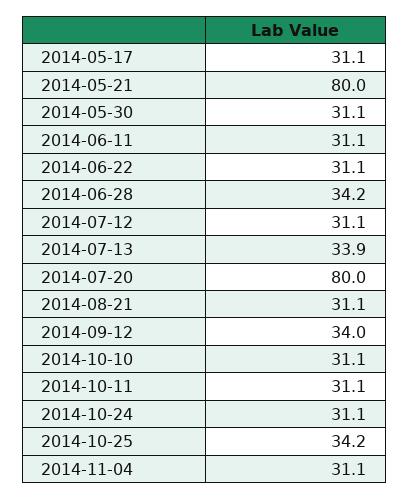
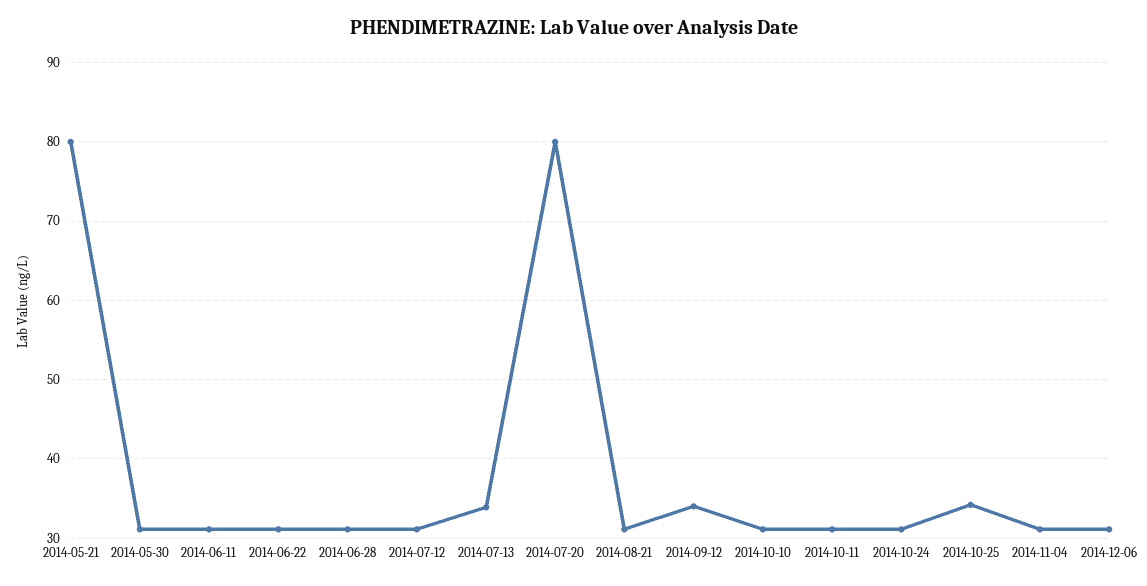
2014-05-17: 31.1 -> none
2014-06-28: 34.2 -> 31
2014-12-06: none -> 31

